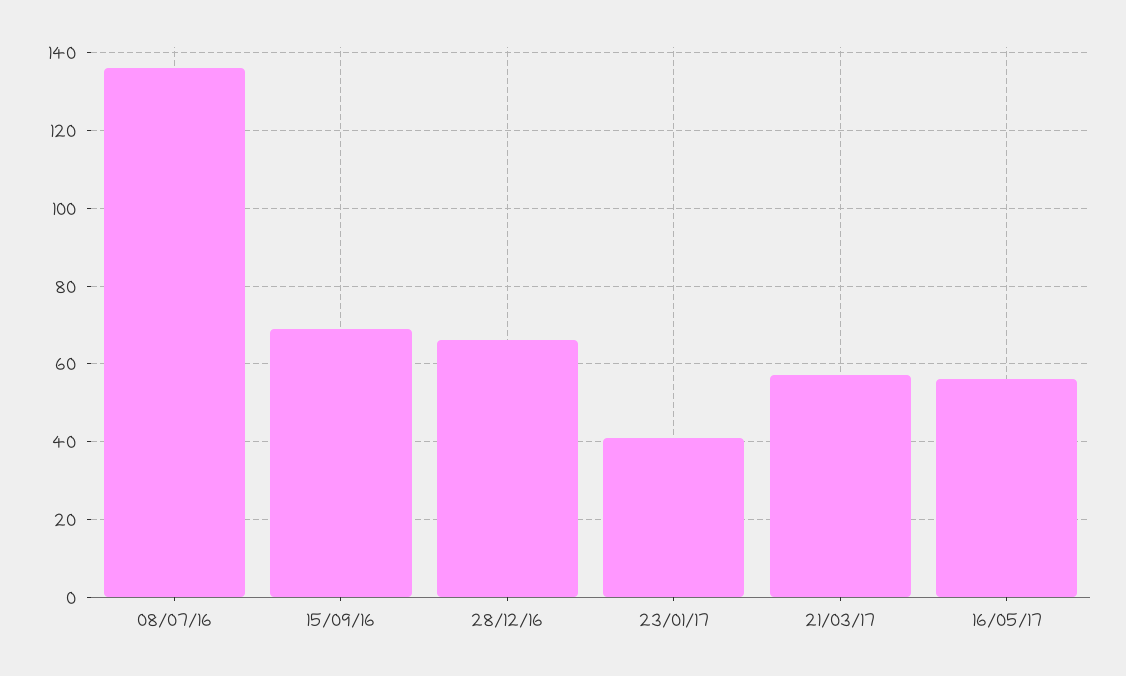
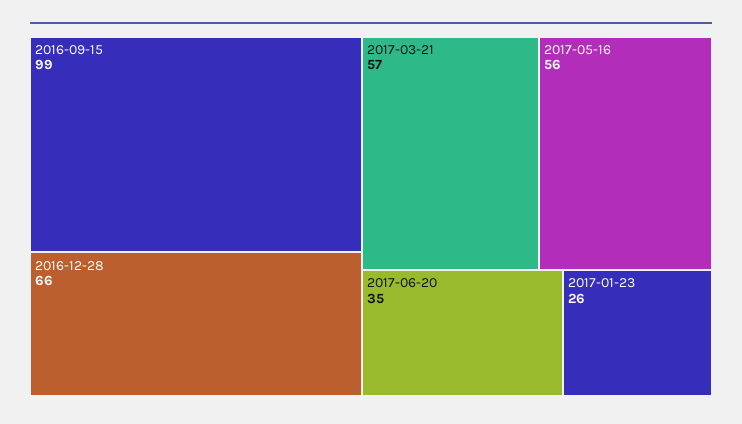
08/07/16: 135 -> none
15/09/16: 70 -> 99
23/01/17: 40 -> 26
2017-06-20: none -> 35

